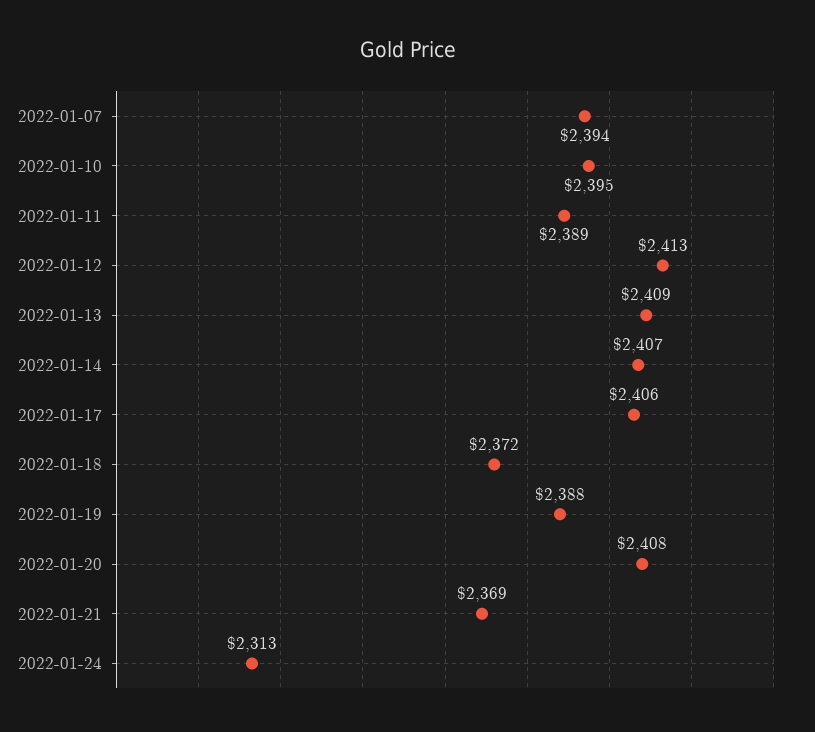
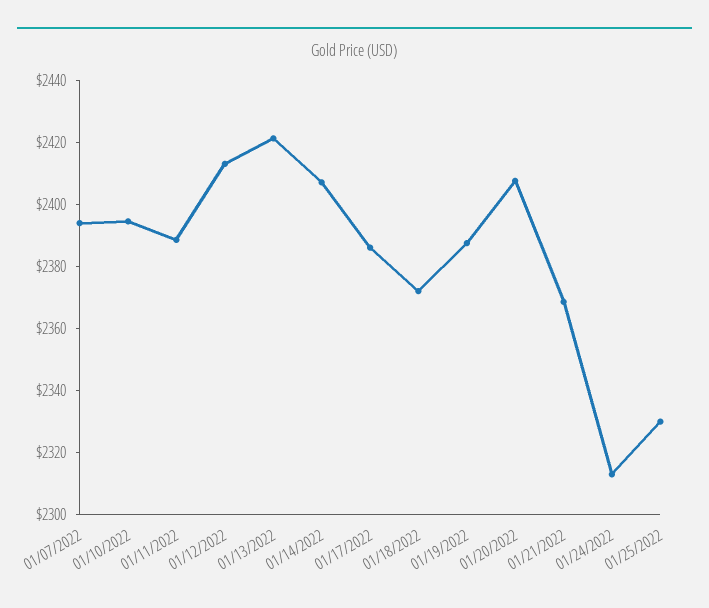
2022-01-13: 2409 -> 2420
2022-01-17: 2406 -> 2385
01/25/2022: none -> 2330

